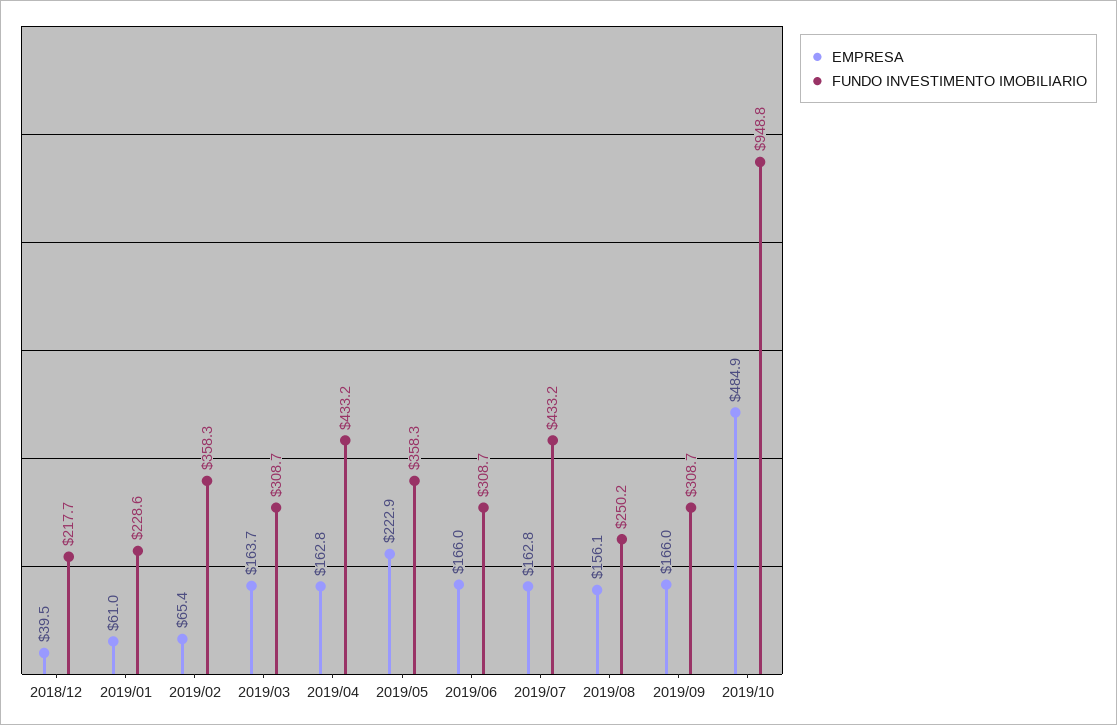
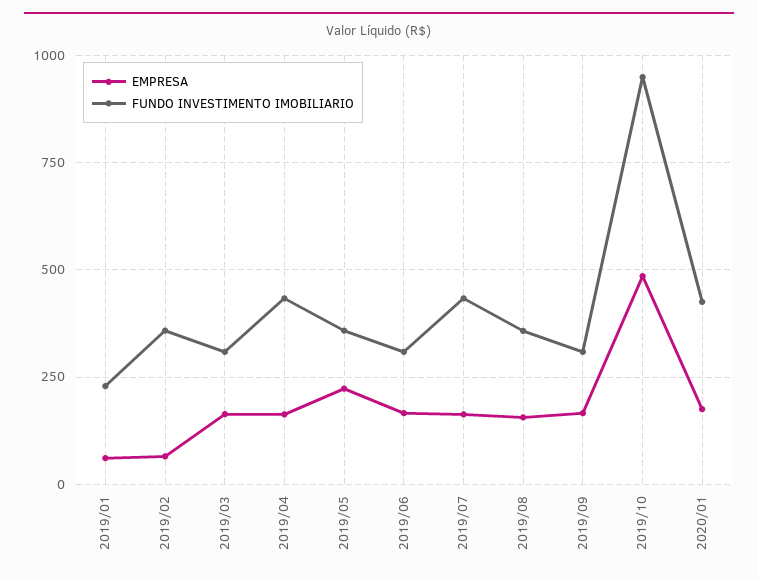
EMPRESA, 2018/12: 39.5 -> none
FUNDO INVESTIMENTO IMOBILIARIO, 2018/12: 217.7 -> none
FUNDO INVESTIMENTO IMOBILIARIO, 2019/08: 250.2 -> 350
EMPRESA, 2020/01: none -> 175
FUNDO INVESTIMENTO IMOBILIARIO, 2020/01: none -> 425

